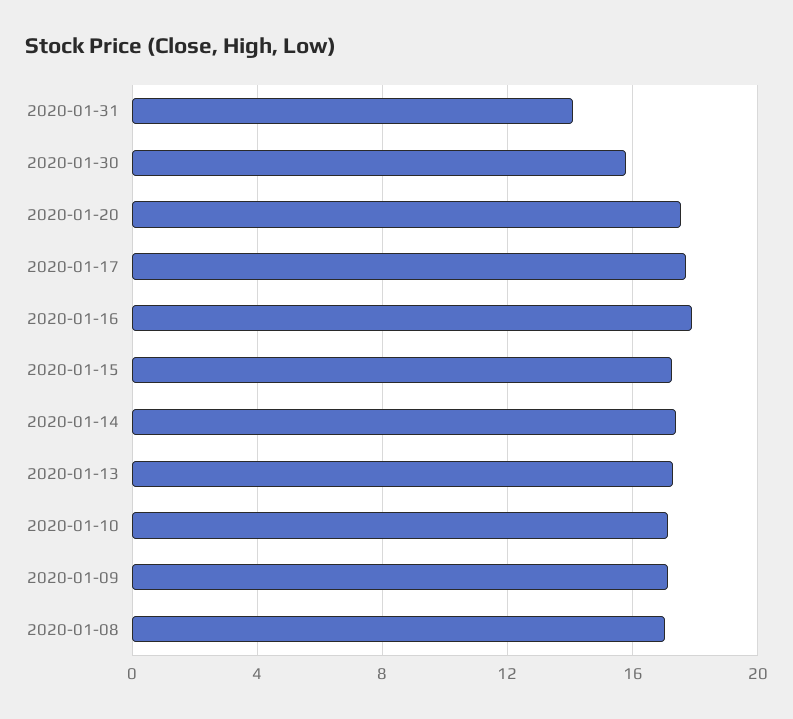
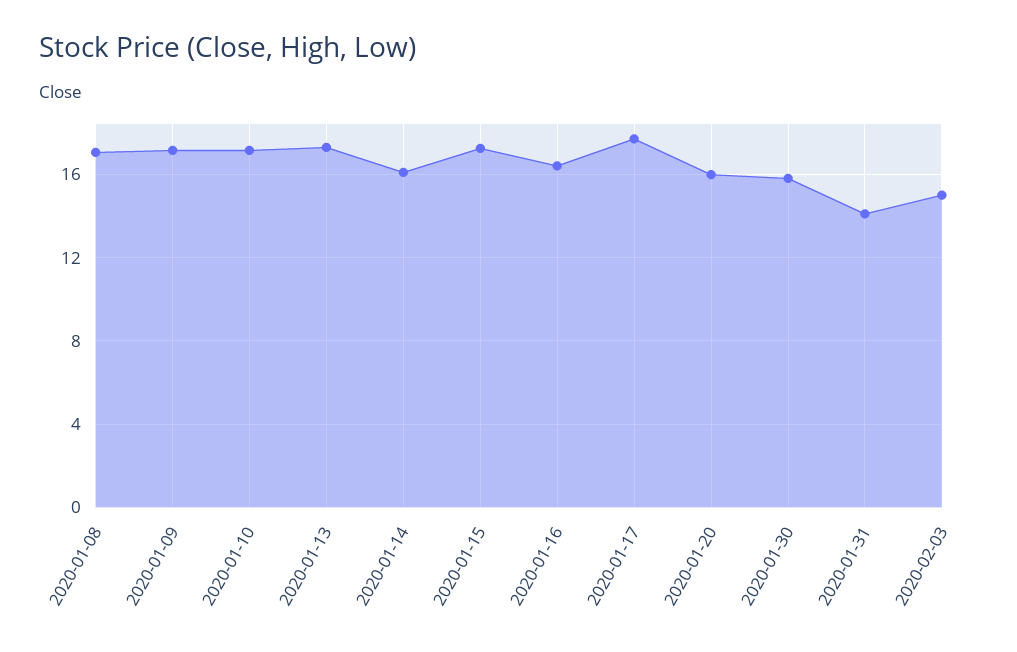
2020-01-20: 17.5 -> 16
2020-01-16: 18 -> 16.5
2020-01-14: 17.5 -> 16
2020-02-03: none -> 15

